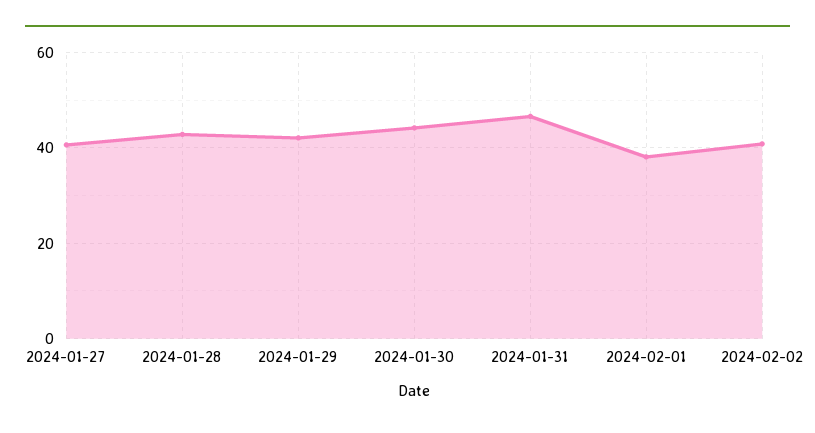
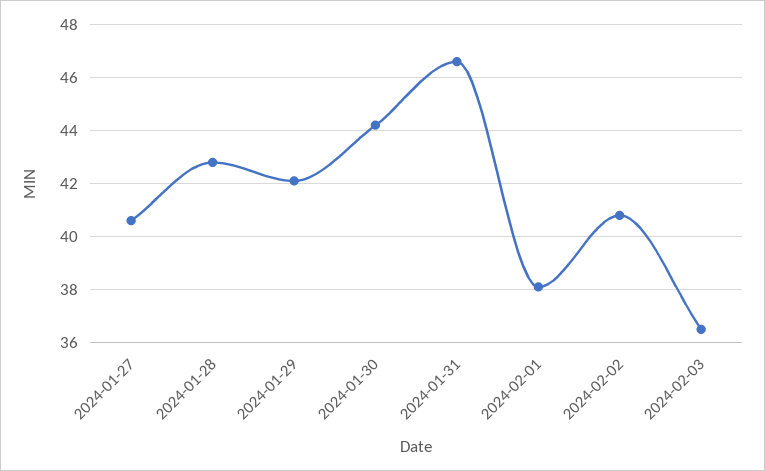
2024-02-03: none -> 36.5

